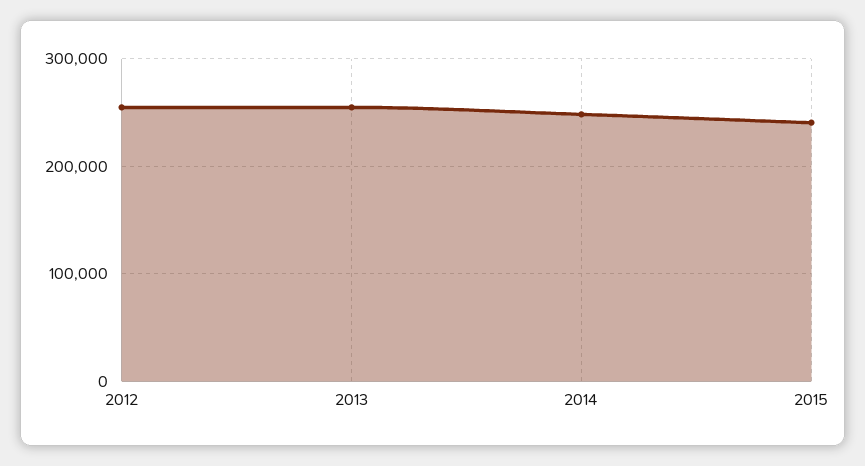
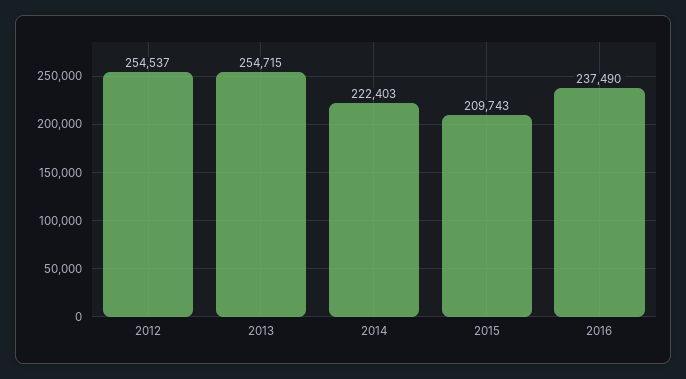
2014: 250000 -> 222403
2015: 240000 -> 209743
2016: none -> 237490

